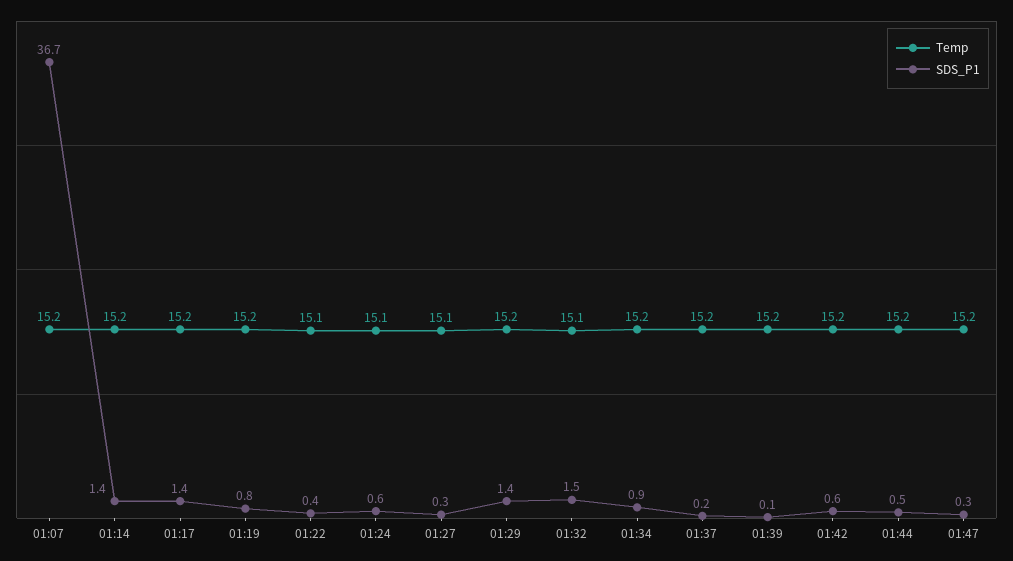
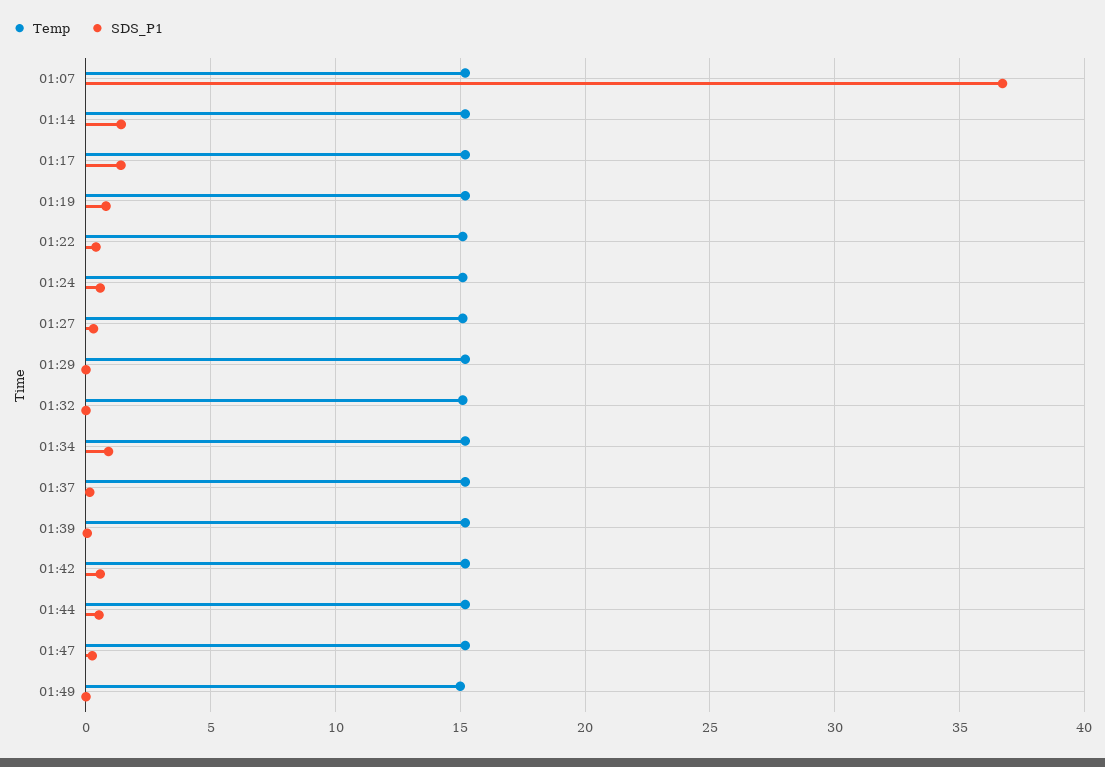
SDS_P1, 01:29: 1.4 -> 0
SDS_P1, 01:32: 1.5 -> 0
Temp, 01:49: none -> 15
SDS_P1, 01:49: none -> 0

